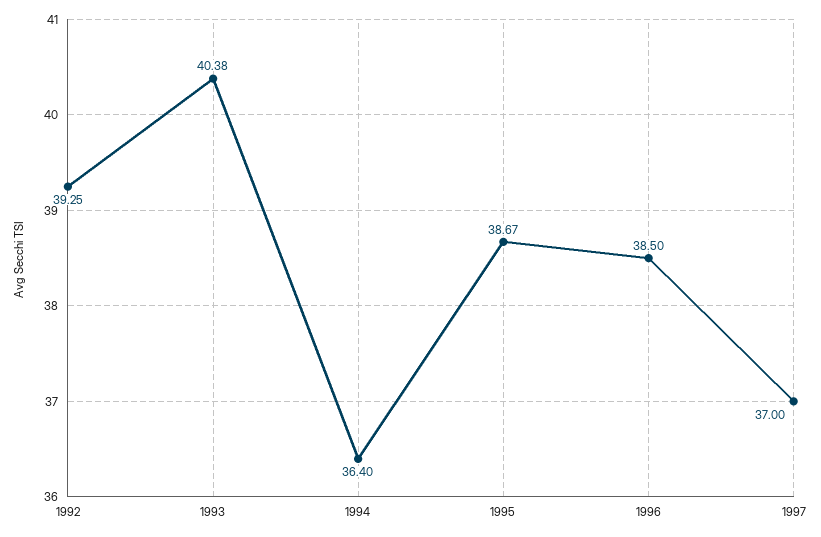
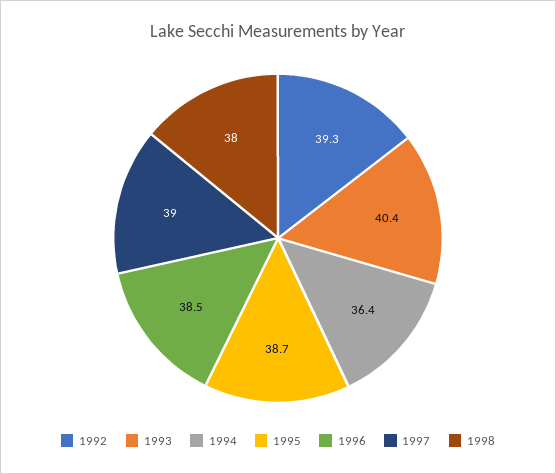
1997: 37 -> 39
1998: none -> 38

